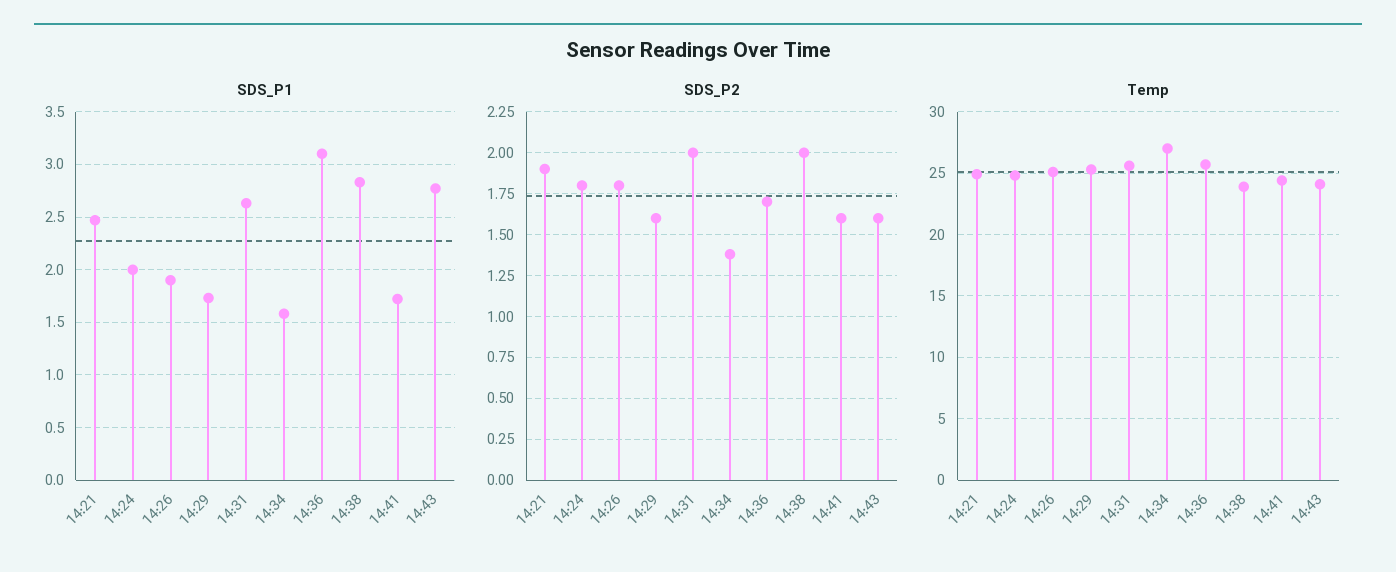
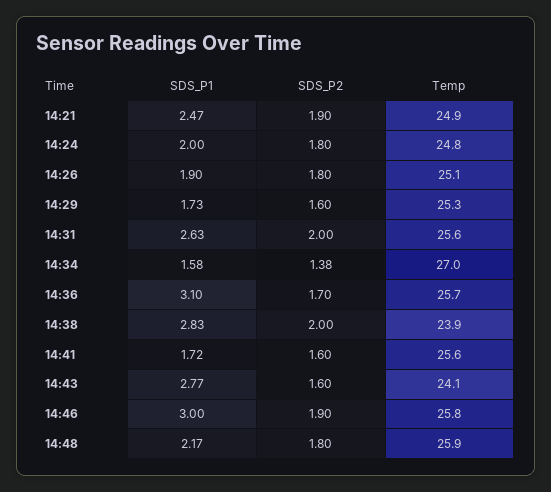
Temp, 14:41: 24.5 -> 25.6
SDS_P1, 14:46: none -> 3
SDS_P2, 14:46: none -> 1.9
Temp, 14:46: none -> 25.8
SDS_P1, 14:48: none -> 2.17
SDS_P2, 14:48: none -> 1.8
Temp, 14:48: none -> 25.9

